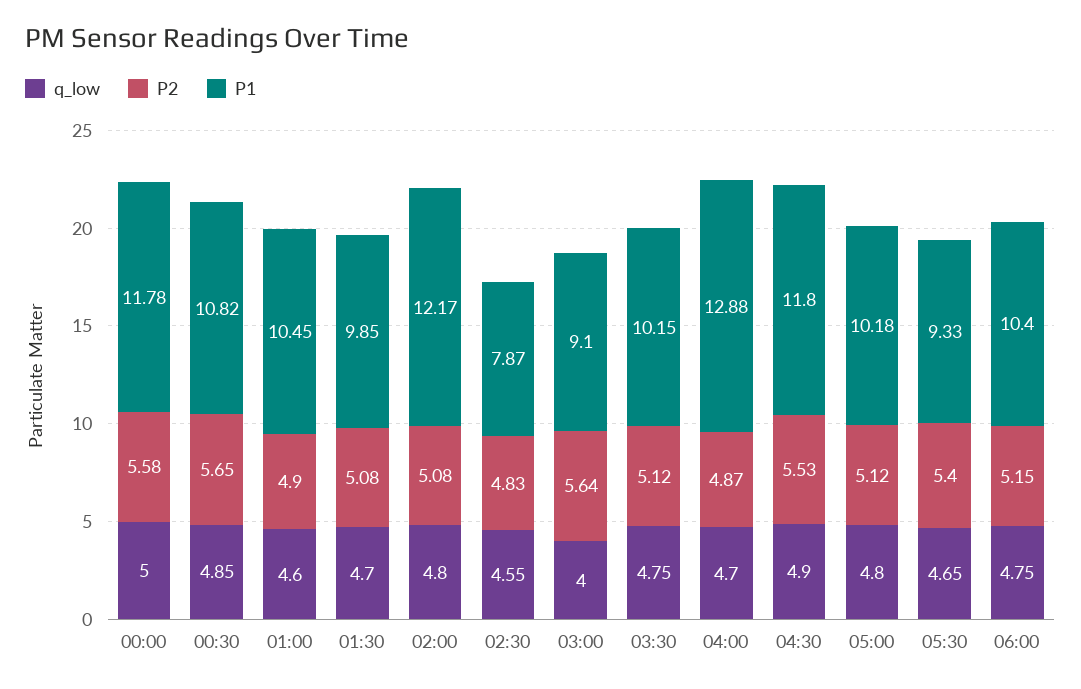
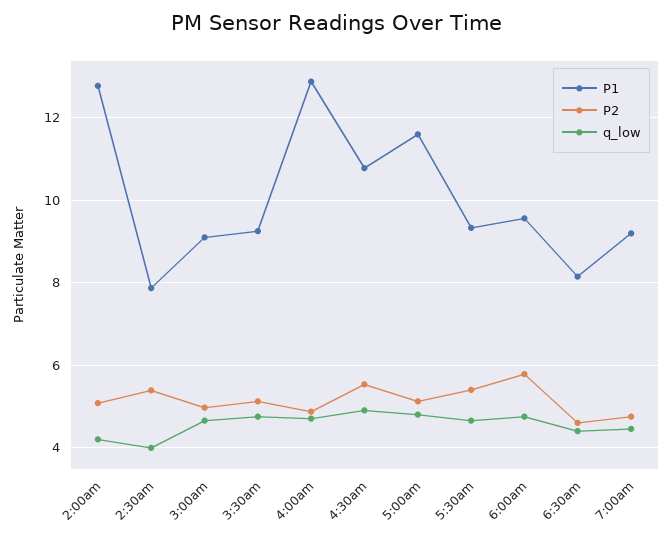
q_low, 00:00: 5 -> none
P2, 00:00: 5.58 -> none
P1, 00:00: 11.78 -> none
q_low, 00:30: 4.85 -> none
P2, 00:30: 5.65 -> none
P1, 00:30: 10.82 -> none
q_low, 01:00: 4.6 -> none
P2, 01:00: 4.9 -> none
P1, 01:00: 10.45 -> none
q_low, 01:30: 4.7 -> none
P2, 01:30: 5.08 -> none
P1, 01:30: 9.85 -> none
q_low, 02:00: 4.8 -> 4.2
P1, 02:00: 12.17 -> 12.8
q_low, 02:30: 4.55 -> 4
P2, 02:30: 4.83 -> 5.4
q_low, 03:00: 4 -> 4.6
P2, 03:00: 5.64 -> 5
P1, 03:30: 10.15 -> 9.2
P1, 04:30: 11.8 -> 10.8
P1, 05:00: 10.18 -> 11.6
P2, 06:00: 5.15 -> 5.8
P1, 06:00: 10.4 -> 9.6
P1, 6:30am: none -> 8.2
P2, 6:30am: none -> 4.6
q_low, 6:30am: none -> 4.4
P1, 7:00am: none -> 9.2
P2, 7:00am: none -> 4.8
q_low, 7:00am: none -> 4.4

